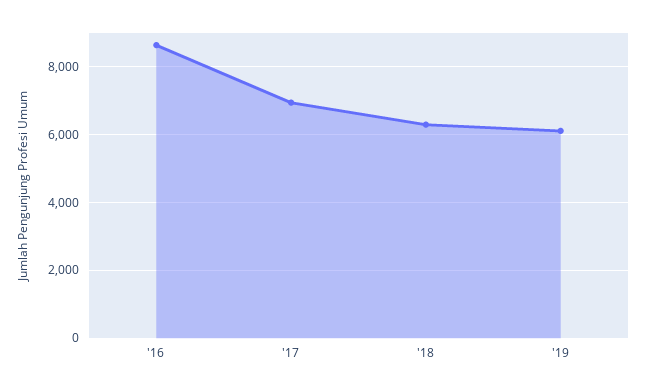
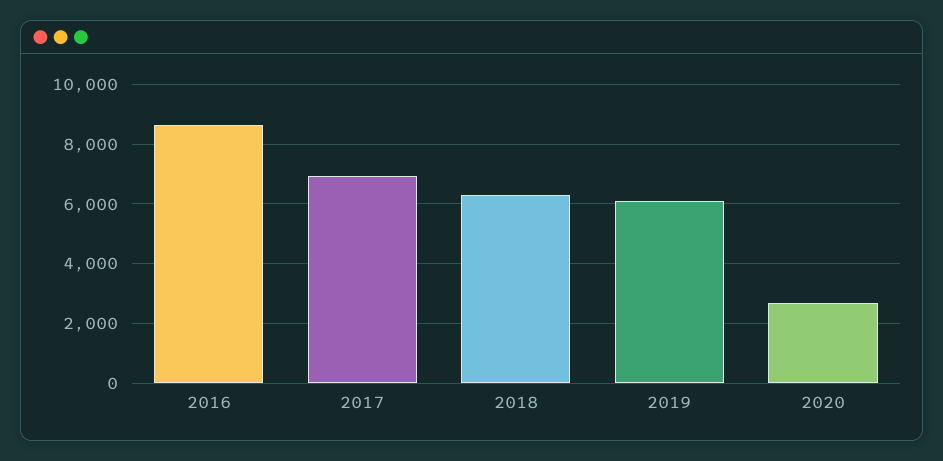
2020: none -> 2750

